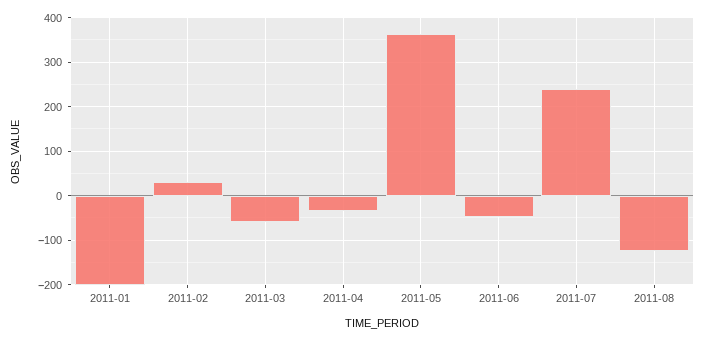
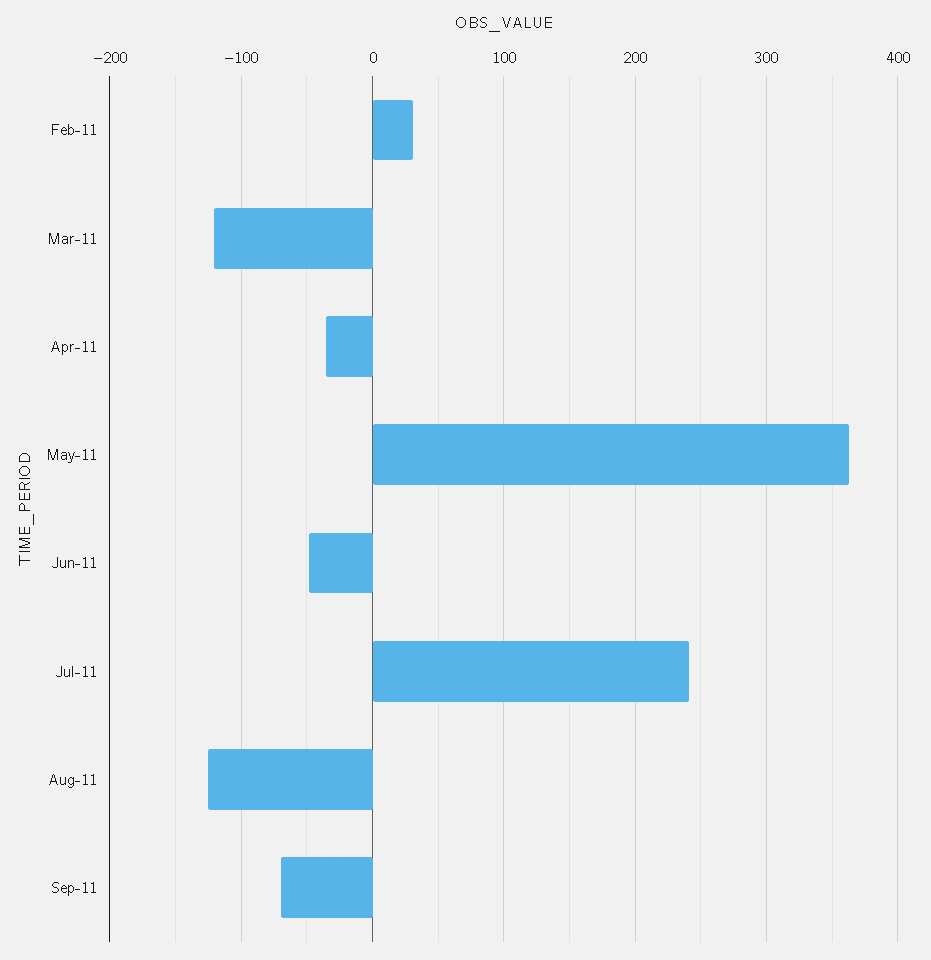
2011-01: -200 -> none
2011-03: -60 -> -120
Sep-11: none -> -70

